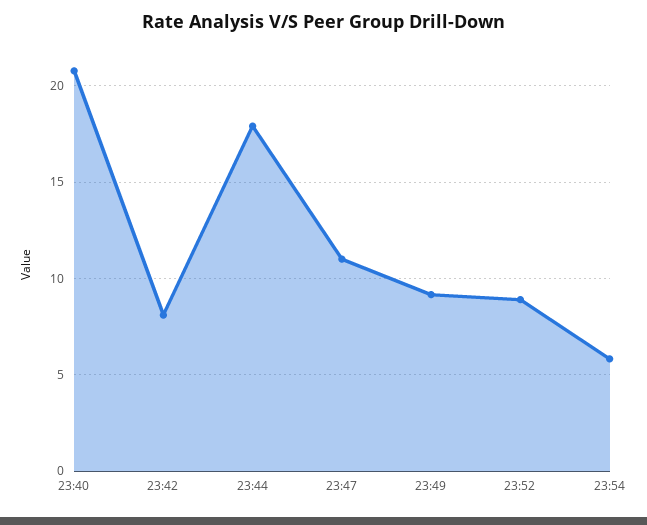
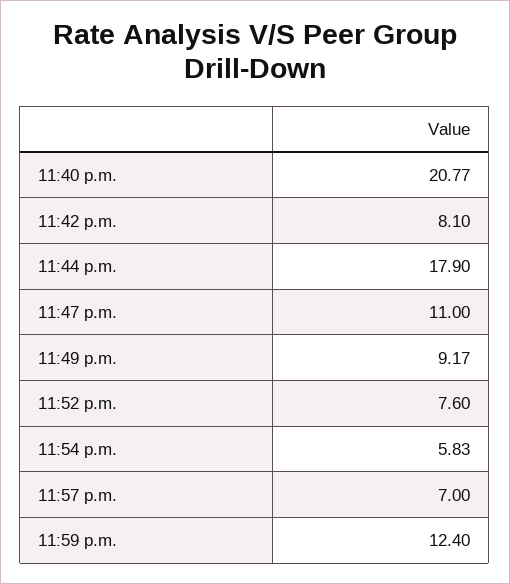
23:52: 9 -> 7.6
11:57 p.m.: none -> 7
11:59 p.m.: none -> 12.4

